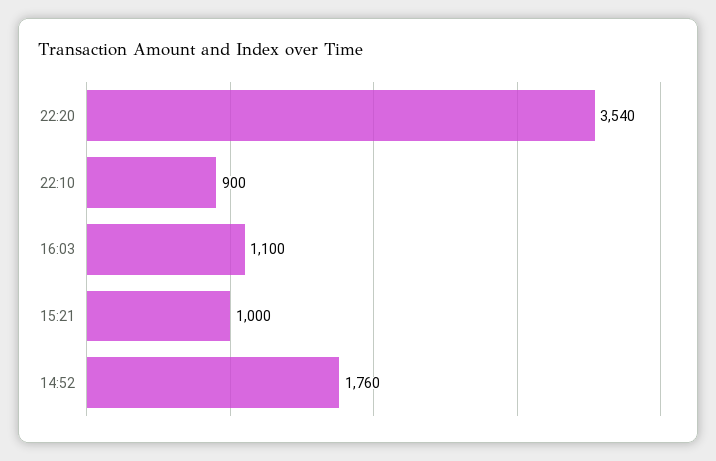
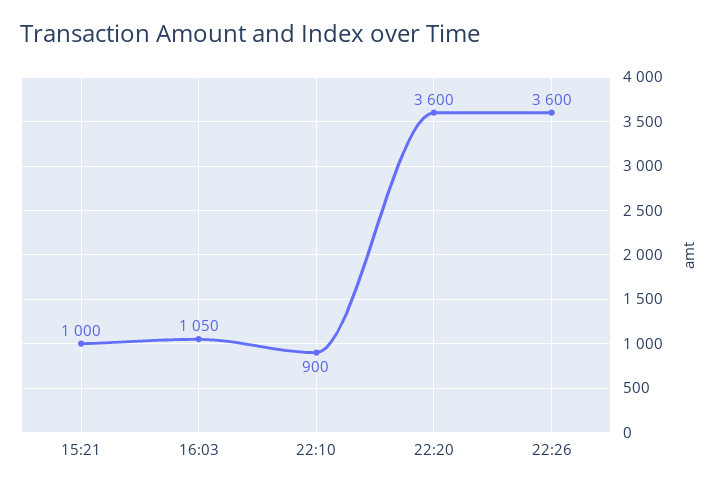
22:20: 3540 -> 3600
16:03: 1100 -> 1050
14:52: 1760 -> none
22:26: none -> 3600

